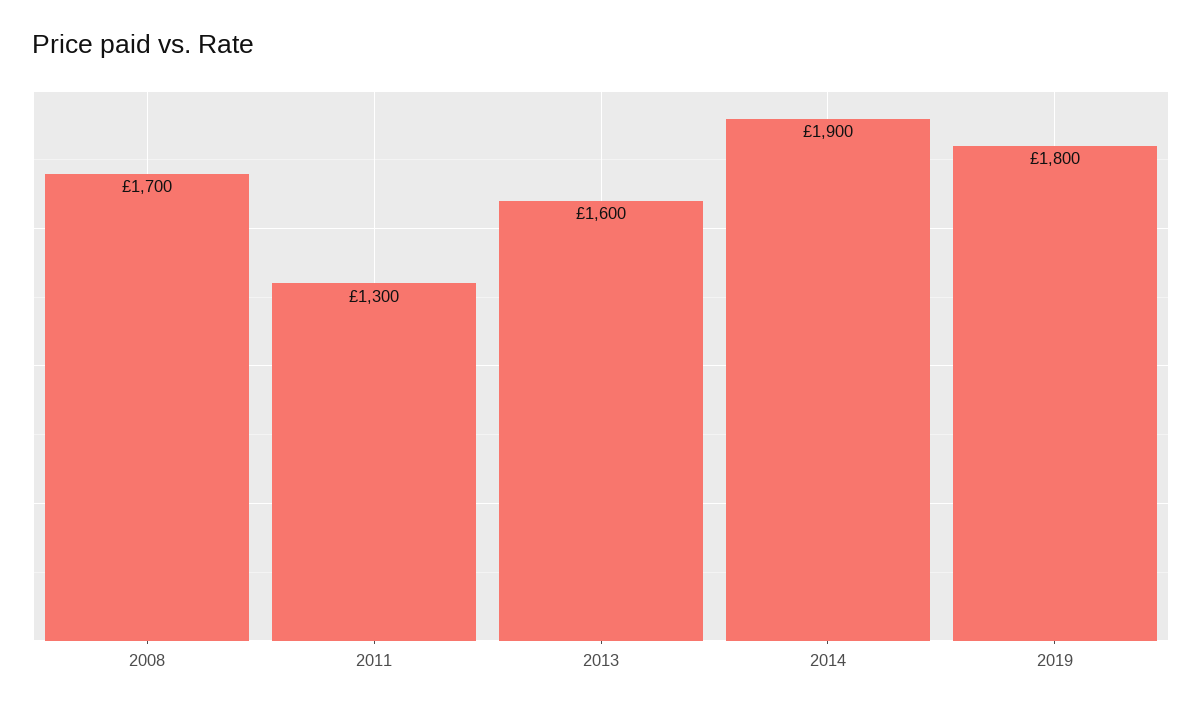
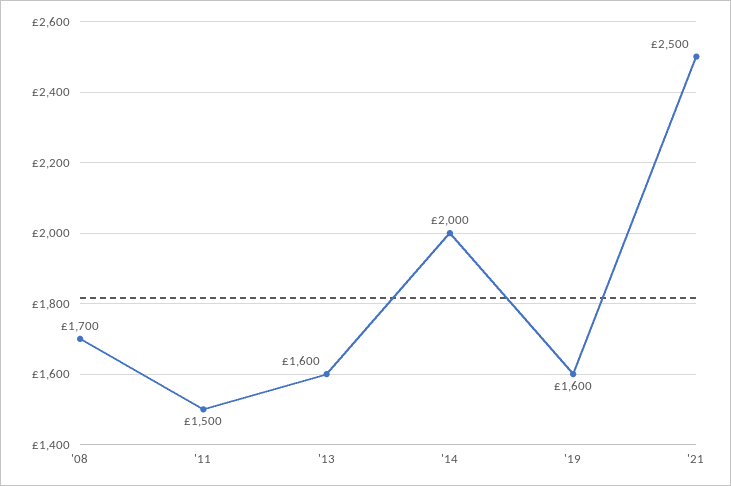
2011: 1300 -> 1500
2014: 1900 -> 2000
2019: 1800 -> 1600
'21: none -> 2500

